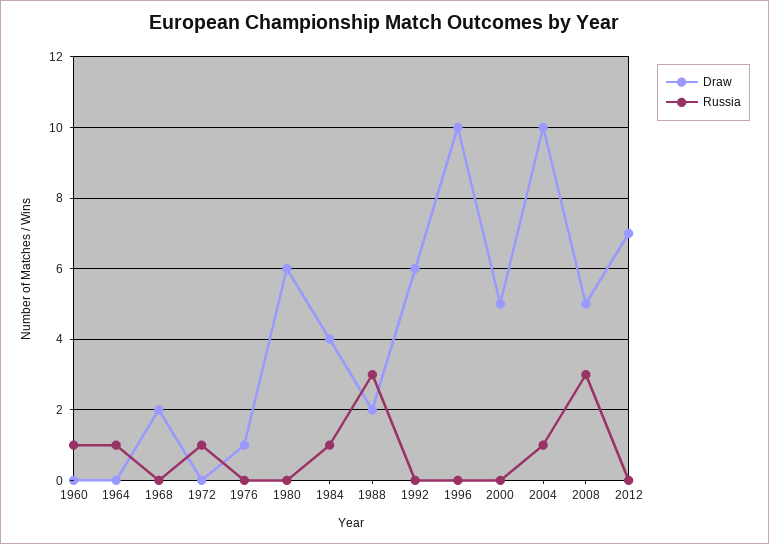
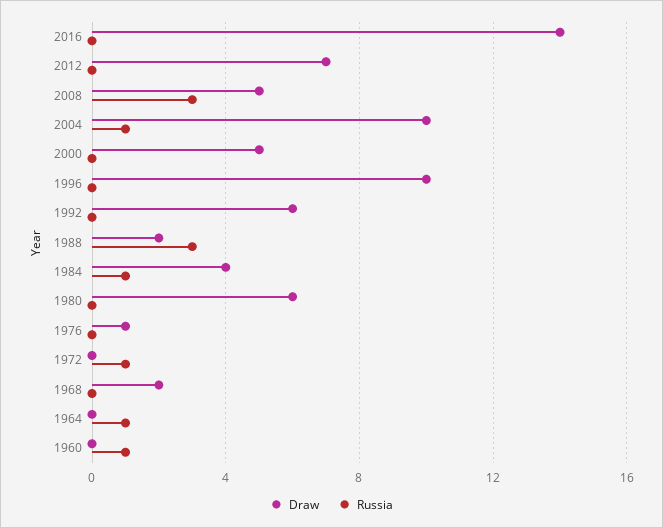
Draw, 2016: none -> 14
Russia, 2016: none -> 0

